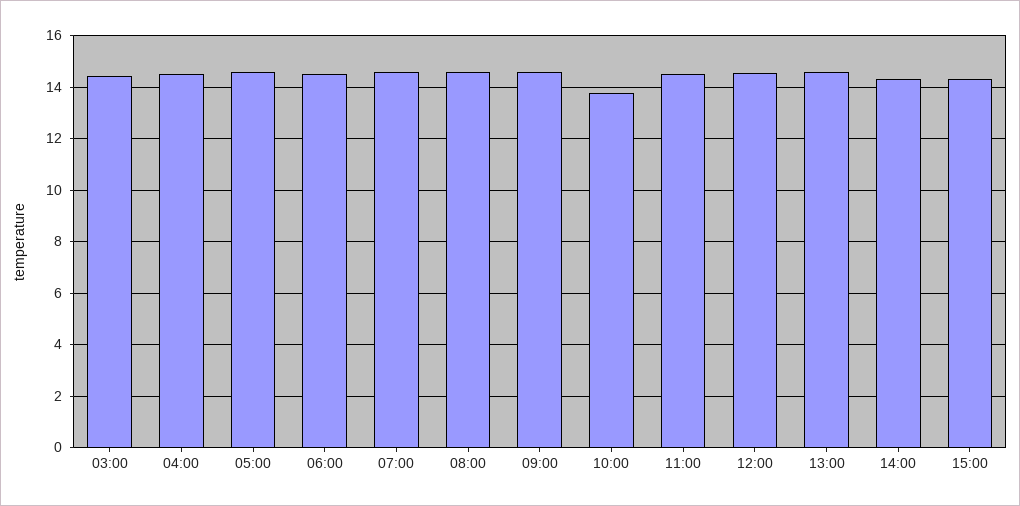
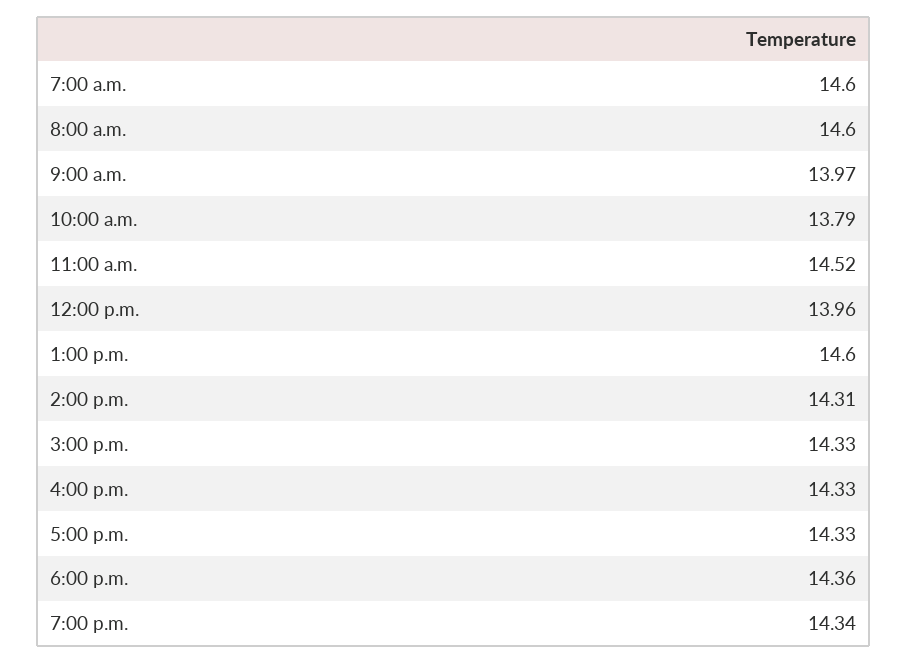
03:00: 14.5 -> none
04:00: 14.5 -> none
05:00: 14.5 -> none
06:00: 14.5 -> none
09:00: 14.5 -> 13.97
12:00: 14.5 -> 13.96
4:00 p.m.: none -> 14.33
5:00 p.m.: none -> 14.33
6:00 p.m.: none -> 14.36
7:00 p.m.: none -> 14.34

